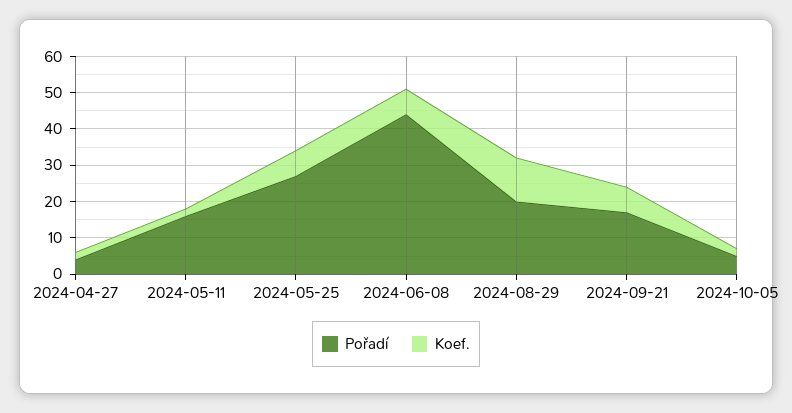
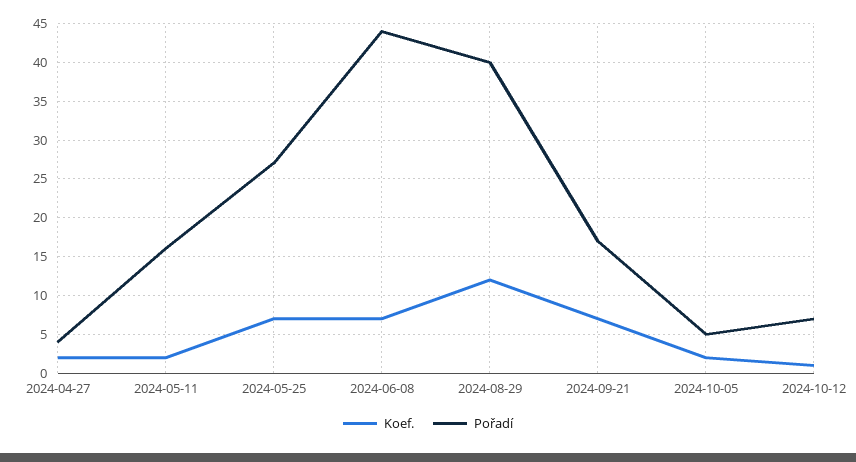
Pořadí, 2024-08-29: 20 -> 40
Koef., 2024-10-12: none -> 1
Pořadí, 2024-10-12: none -> 7

